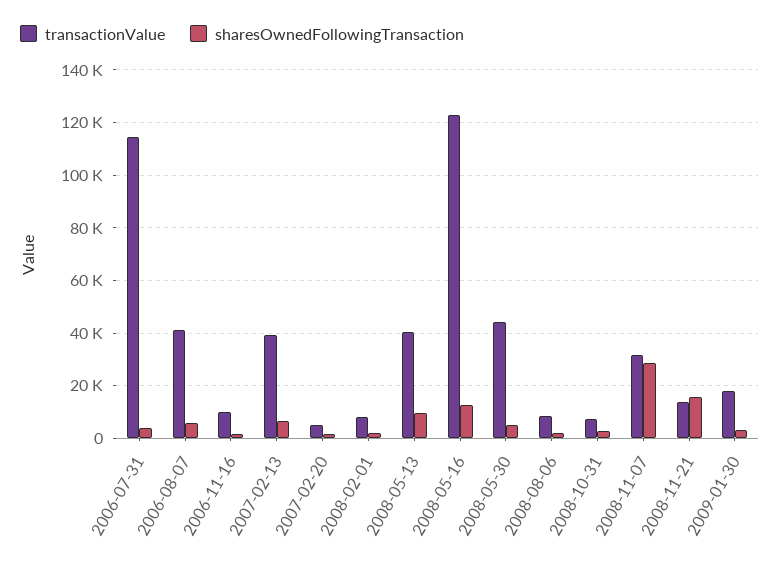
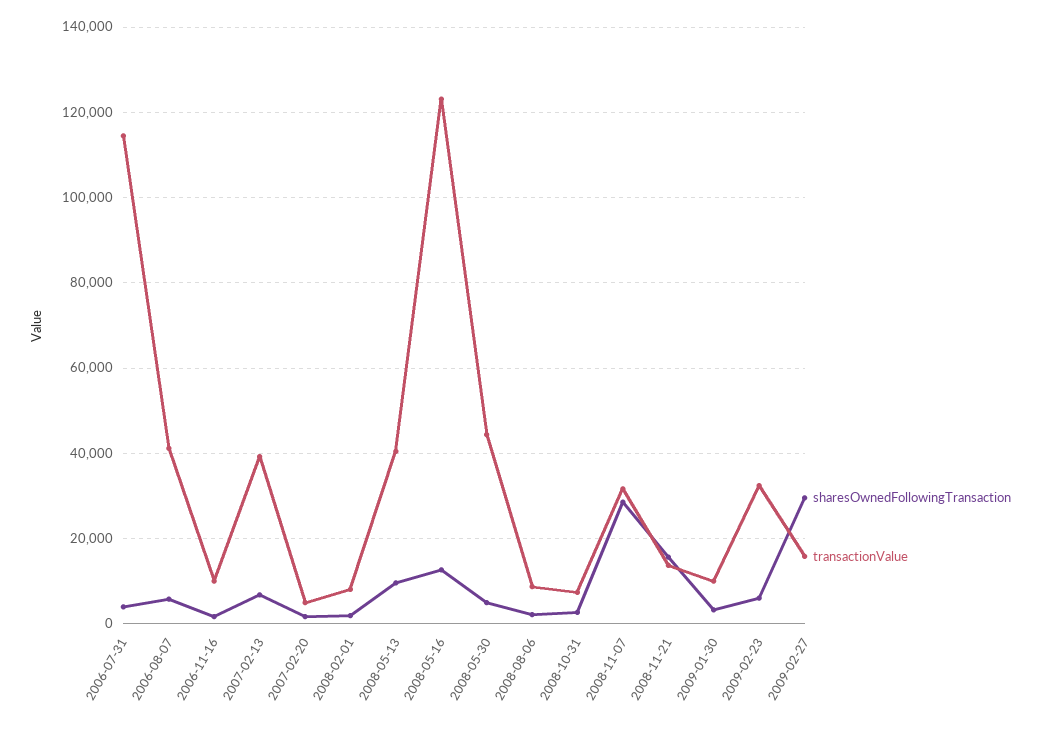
transactionValue, 2009-01-30: 17500 -> 10000
sharesOwnedFollowingTransaction, 2009-02-23: none -> 6000
transactionValue, 2009-02-23: none -> 32000
sharesOwnedFollowingTransaction, 2009-02-27: none -> 30000
transactionValue, 2009-02-27: none -> 16000

